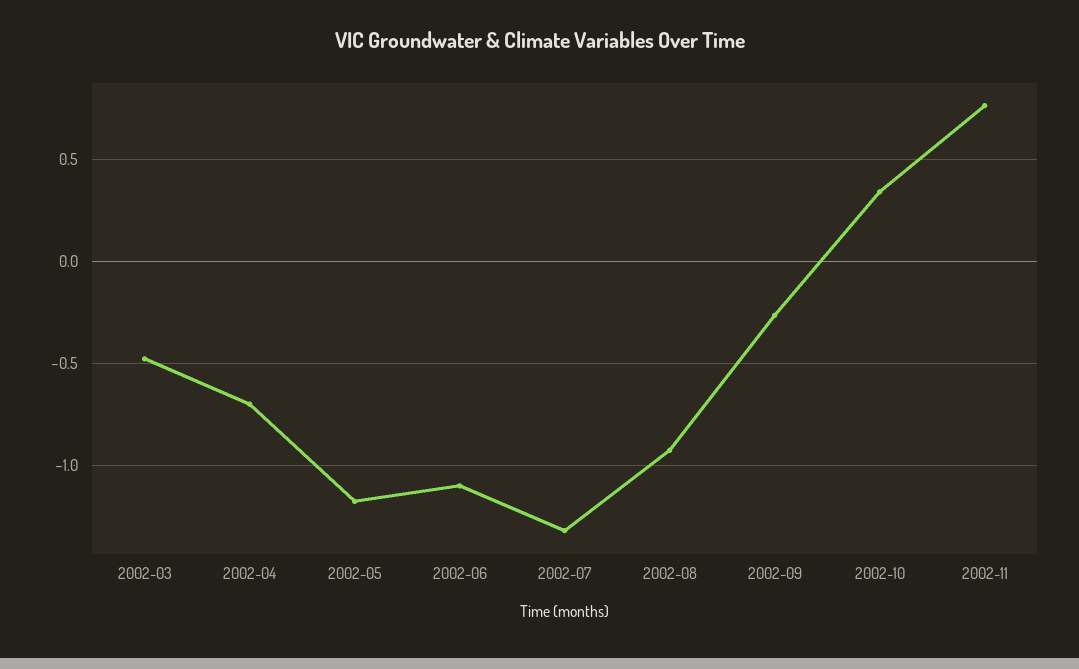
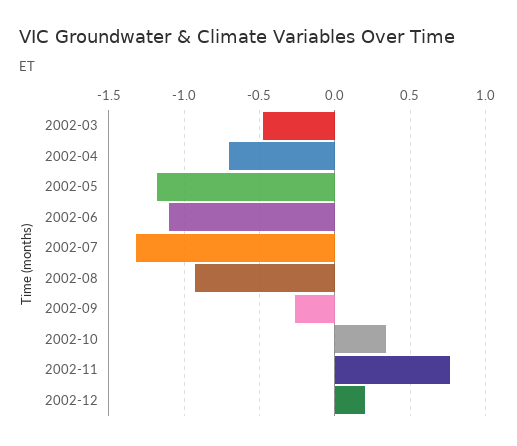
2002-12: none -> 0.2

